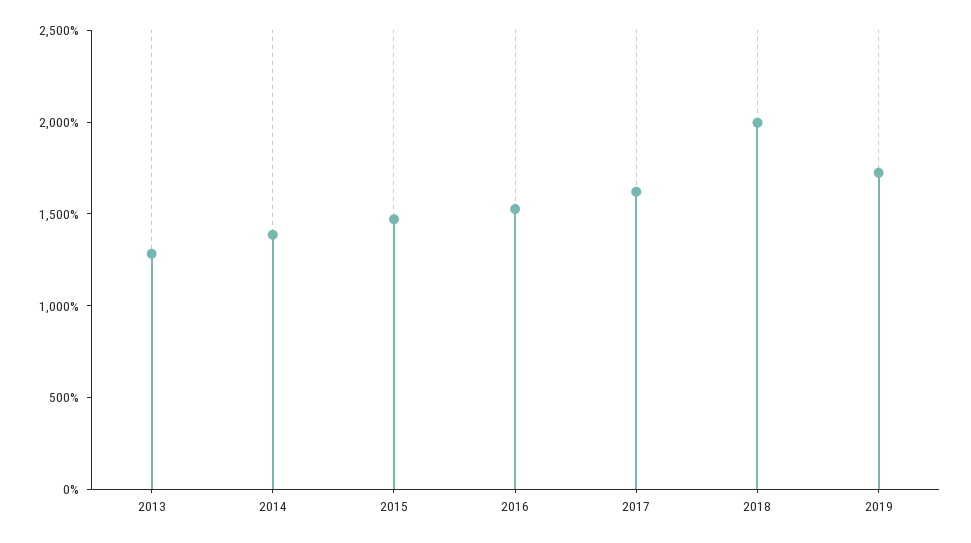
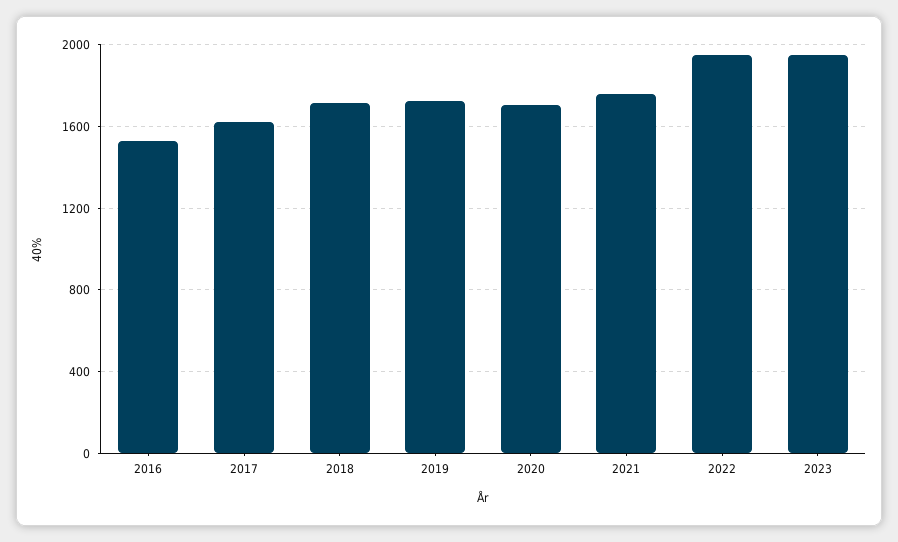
2013: 1300 -> none
2014: 1400 -> none
2015: 1500 -> none
2018: 2000 -> 1700
2020: none -> 1700
2021: none -> 1750
2022: none -> 1950
2023: none -> 1950

